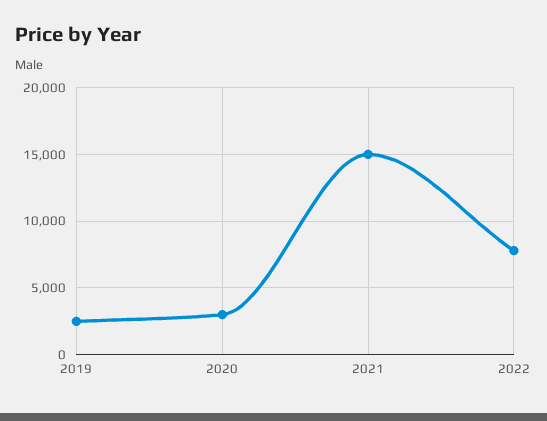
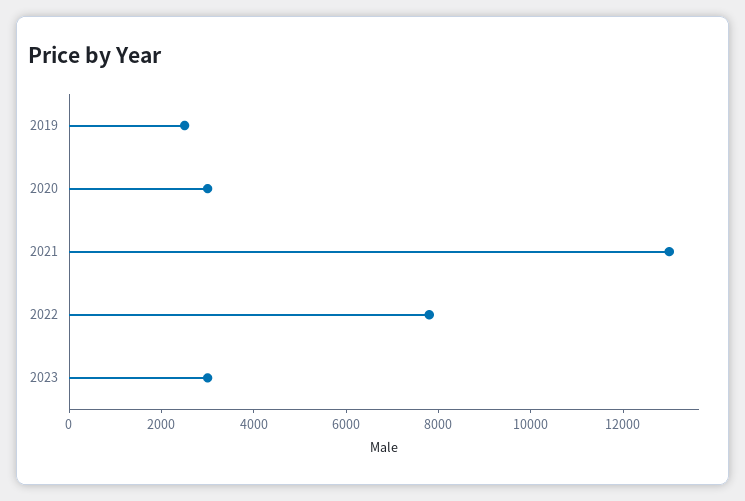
2021: 15000 -> 13000
2023: none -> 3000

